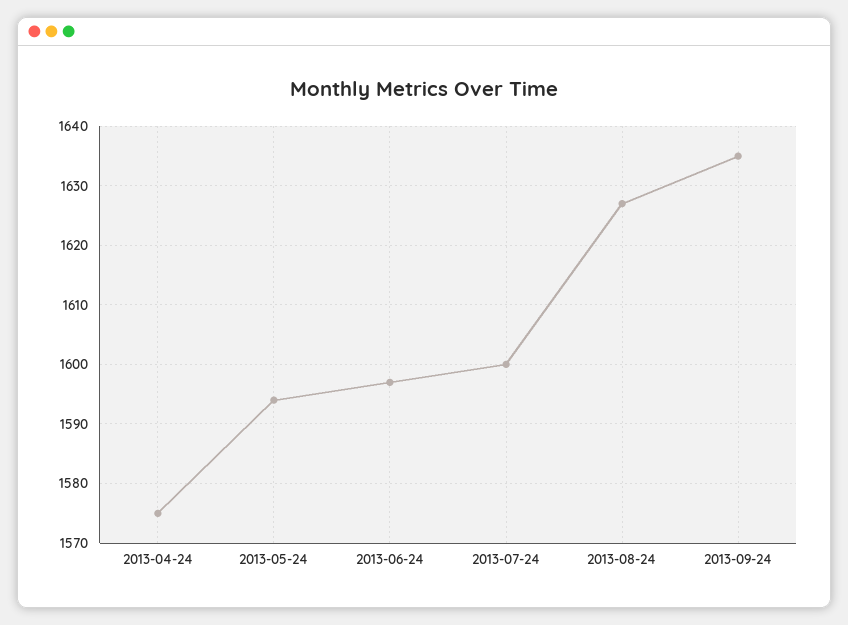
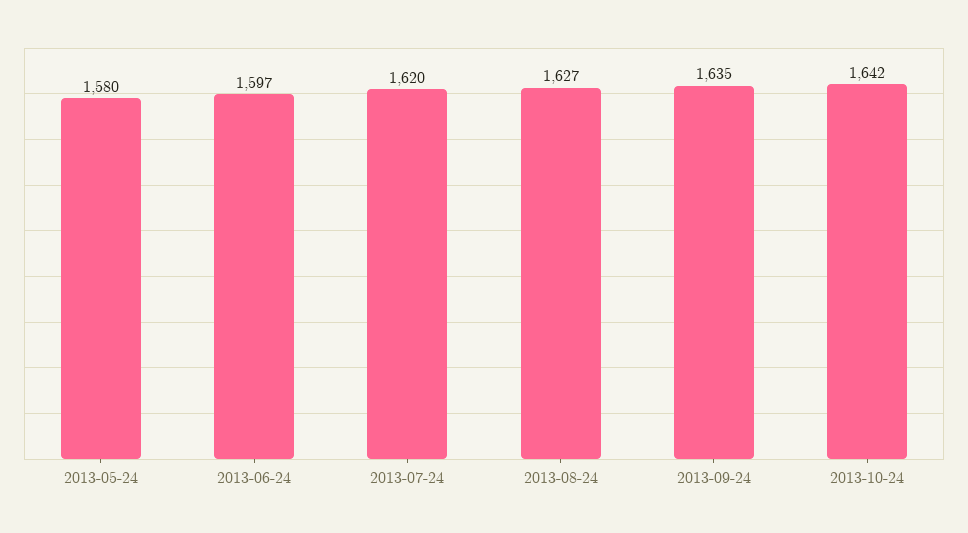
2013-04-24: 1575 -> none
2013-05-24: 1595 -> 1580
2013-07-24: 1600 -> 1620
2013-10-24: none -> 1642

